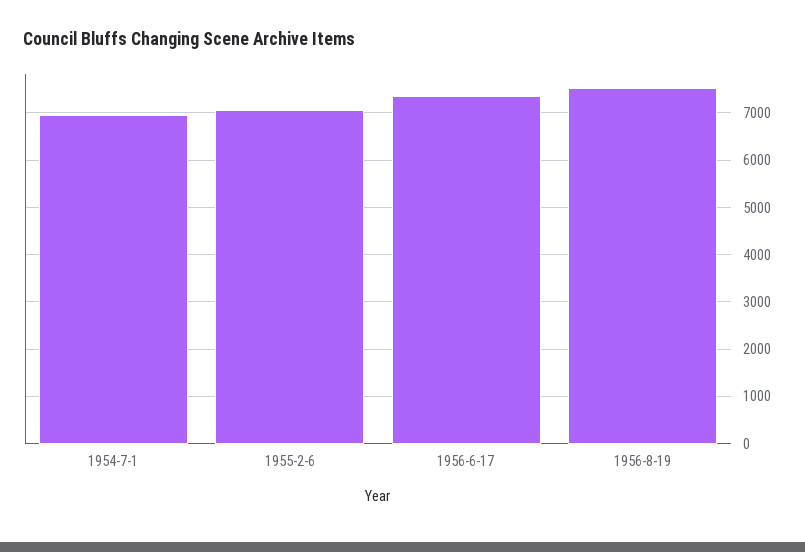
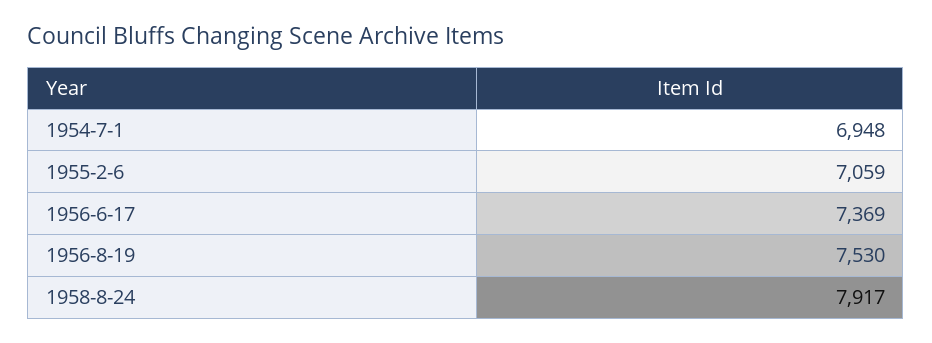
1958-8-24: none -> 7917

